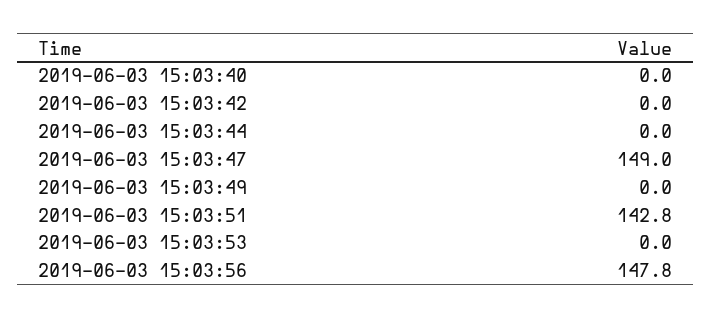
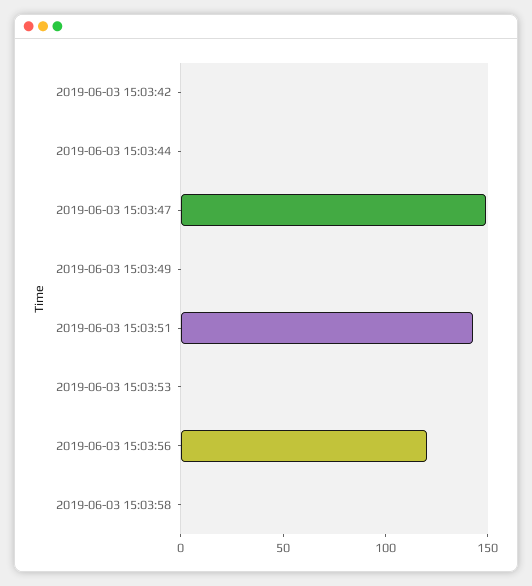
2019-06-03 15:03:40: 0 -> none
2019-06-03 15:03:56: 147.8 -> 120
2019-06-03 15:03:58: none -> 0

